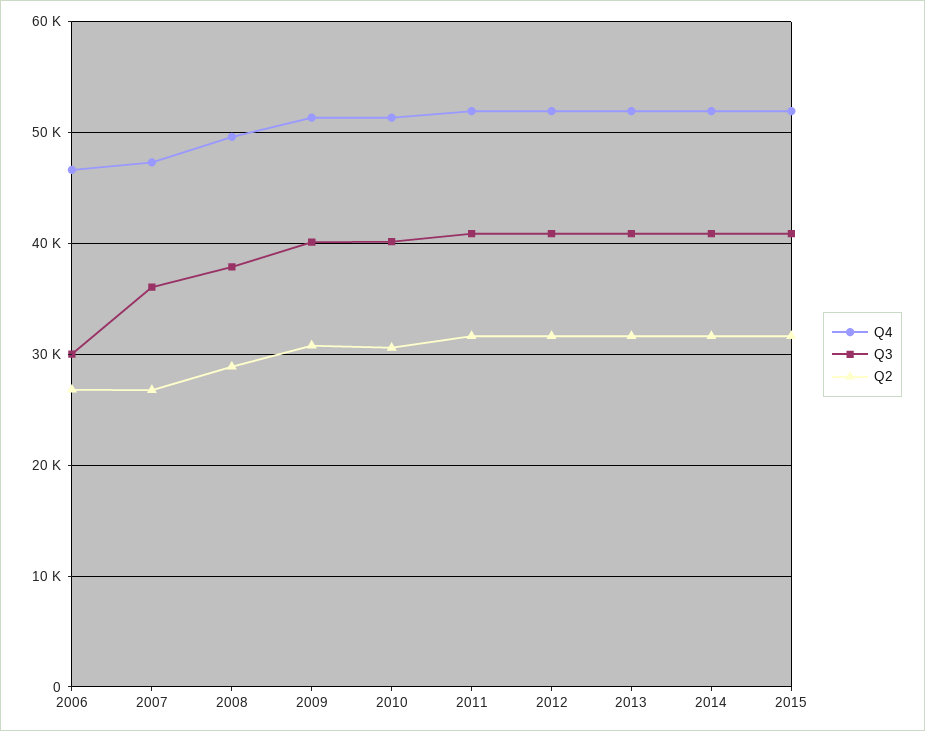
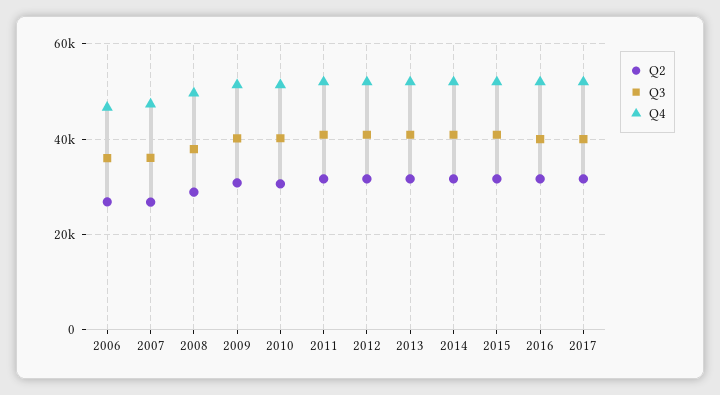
Q3, 2006: 30000 -> 36000
Q2, 2016: none -> 32000
Q3, 2016: none -> 40000
Q4, 2016: none -> 52000
Q2, 2017: none -> 32000
Q3, 2017: none -> 40000
Q4, 2017: none -> 52000

